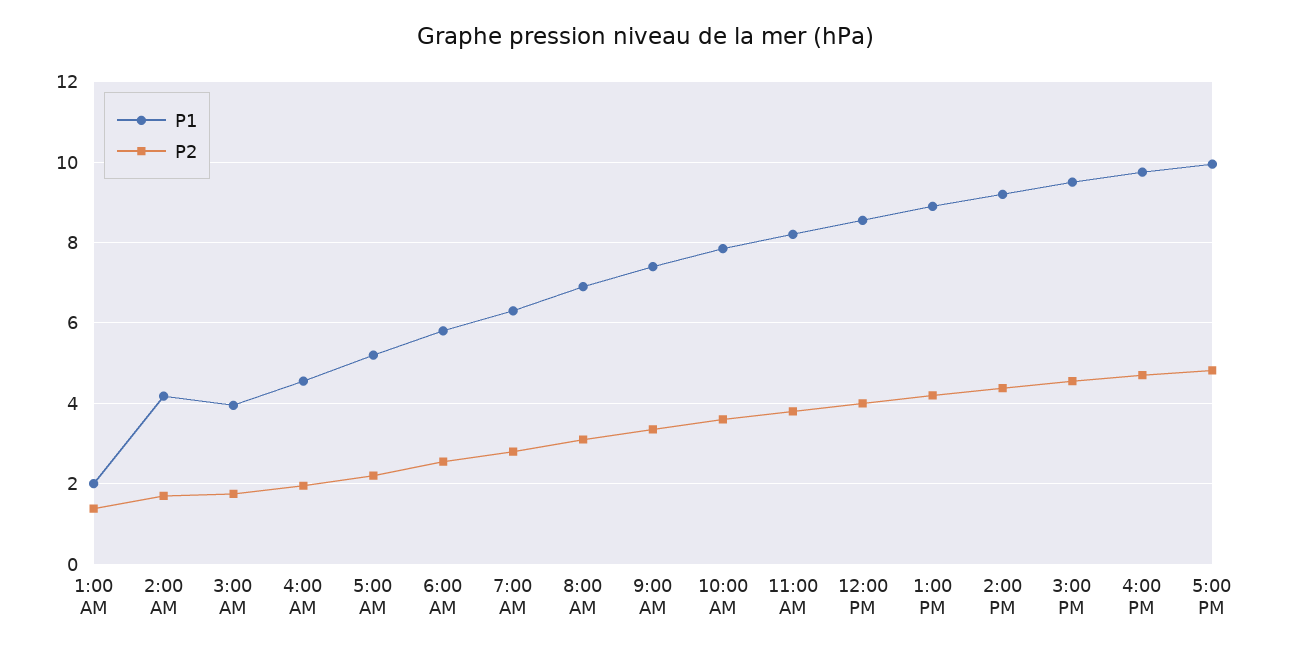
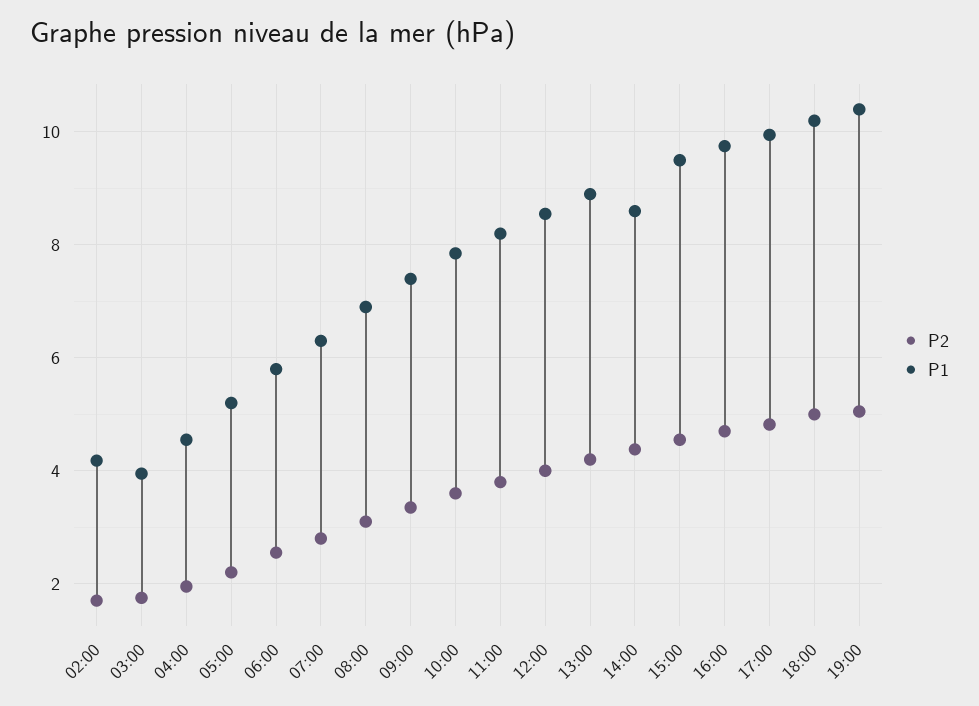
P1, 1:00 AM: 2 -> none
P2, 1:00 AM: 1.4 -> none
P1, 2:00 PM: 9.2 -> 8.6
P2, 18:00: none -> 5
P1, 18:00: none -> 10.2
P2, 19:00: none -> 5
P1, 19:00: none -> 10.4

